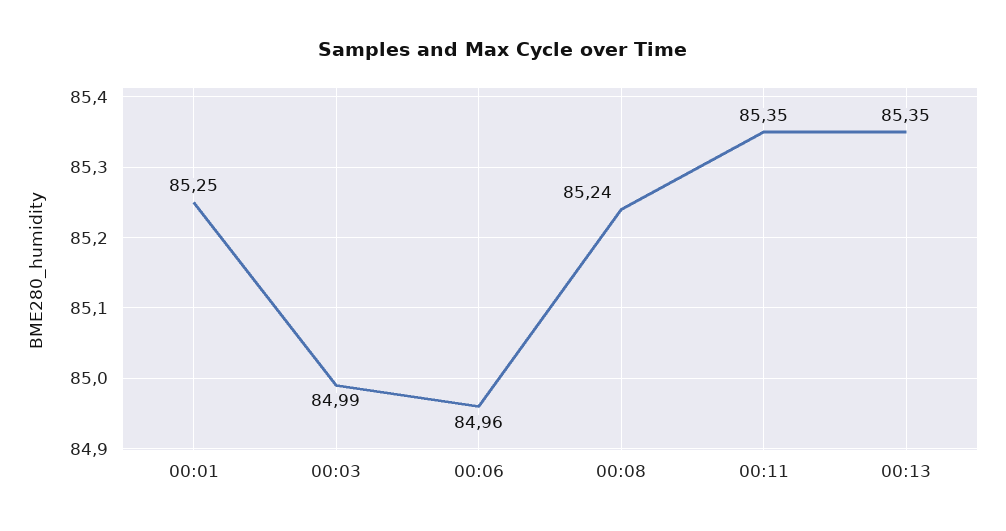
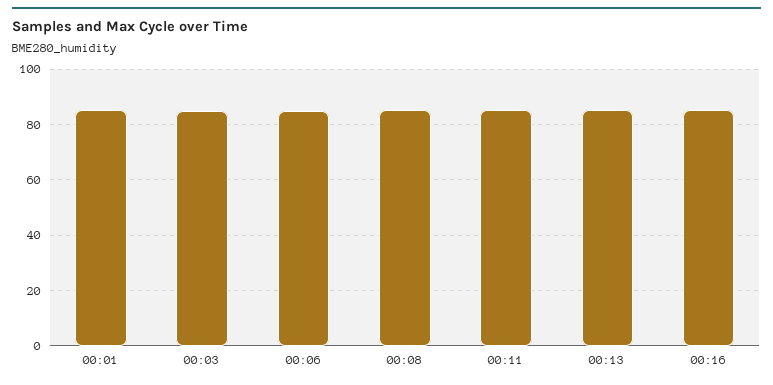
00:16: none -> 85

